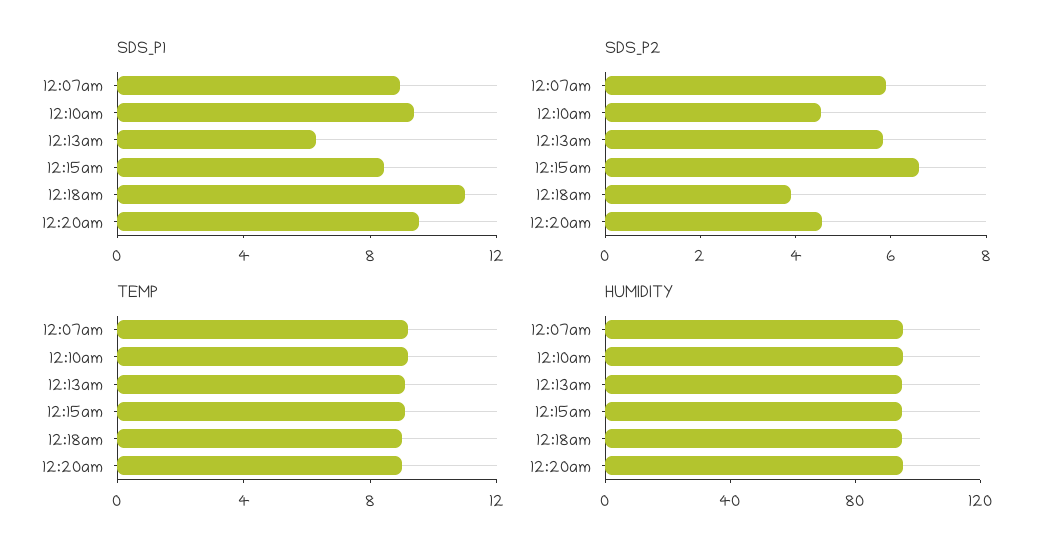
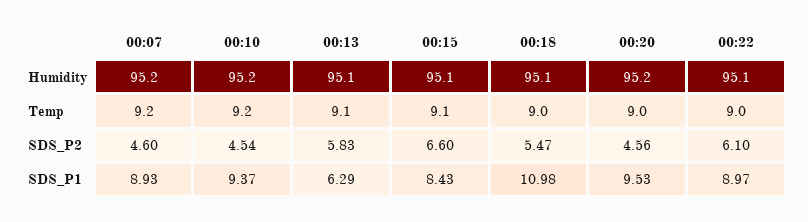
SDS_P2, 12:07am: 6 -> 4.6
SDS_P2, 12:18am: 4 -> 5.47
HUMIDITY, 00:22: none -> 95.1
TEMP, 00:22: none -> 9
SDS_P2, 00:22: none -> 6.1
SDS_P1, 00:22: none -> 8.97

